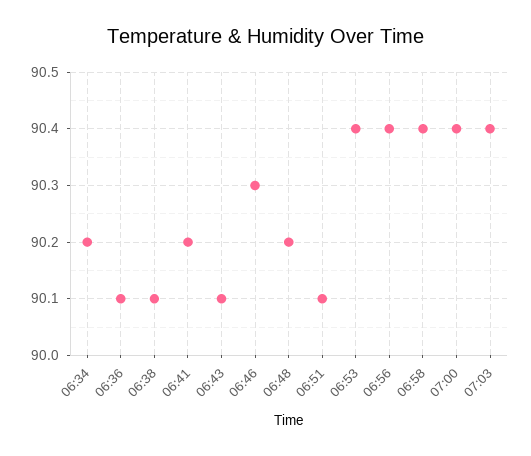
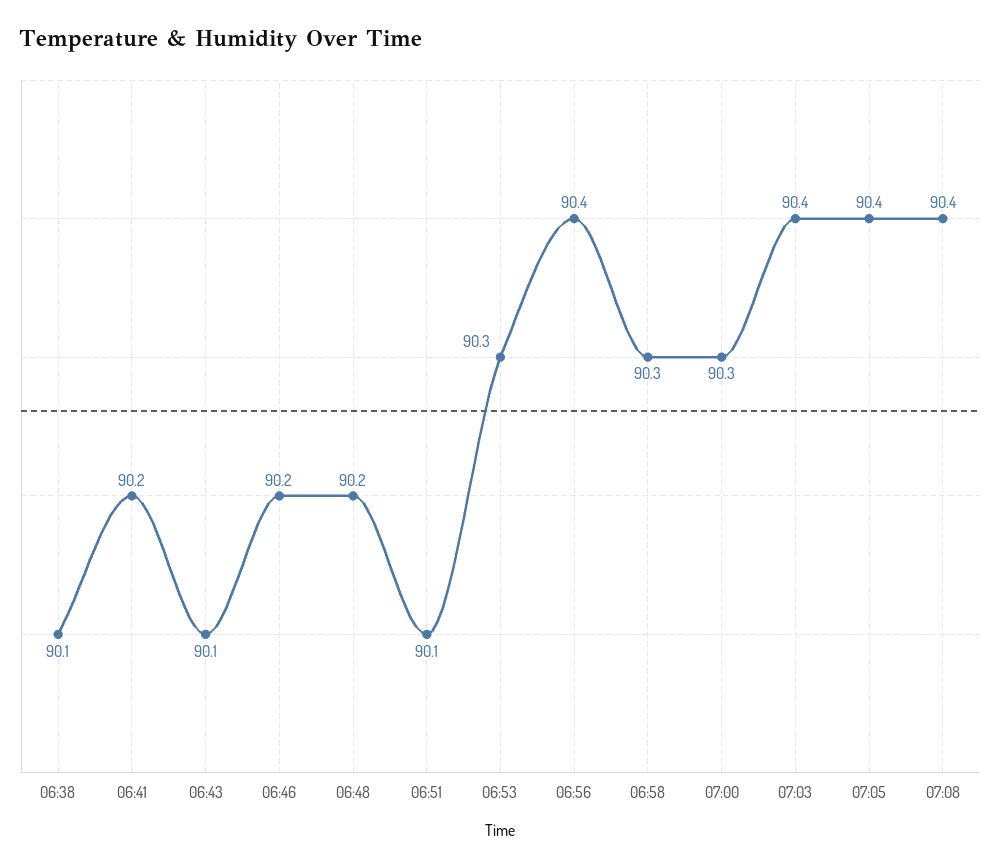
06:34: 90.2 -> none
06:36: 90.1 -> none
06:46: 90.3 -> 90.2
06:53: 90.4 -> 90.3
06:58: 90.4 -> 90.3
07:00: 90.4 -> 90.3
07:05: none -> 90.4
07:08: none -> 90.4

